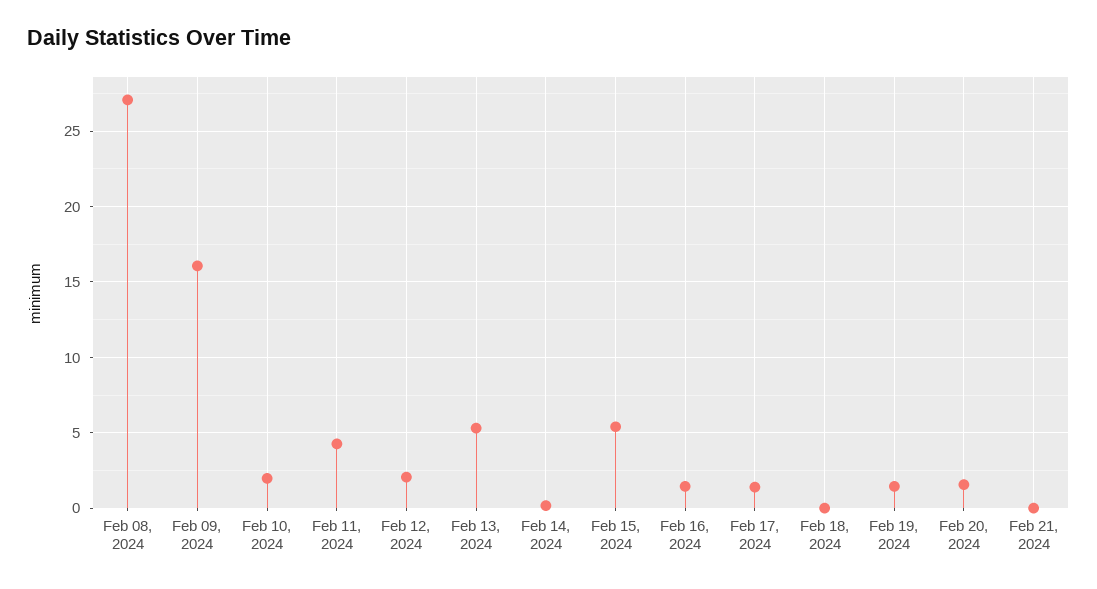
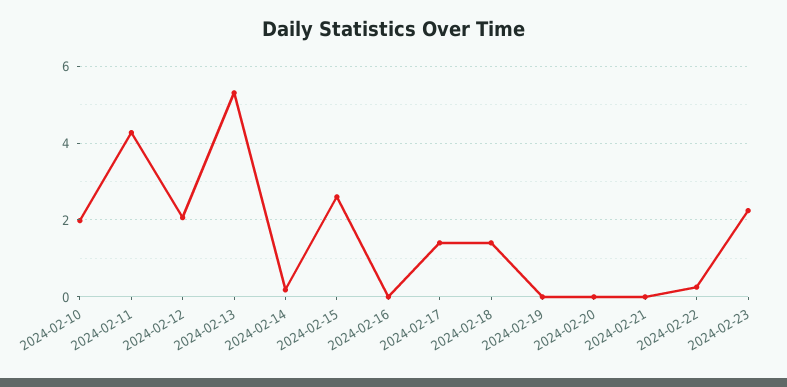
Feb 08, 2024: 27 -> none
Feb 09, 2024: 16 -> none
Feb 15, 2024: 5.5 -> 2.6
Feb 16, 2024: 1.5 -> 0
Feb 18, 2024: 0 -> 1.4
Feb 19, 2024: 1.5 -> 0
Feb 20, 2024: 1.5 -> 0
2024-02-22: none -> 0.2
2024-02-23: none -> 2.2

